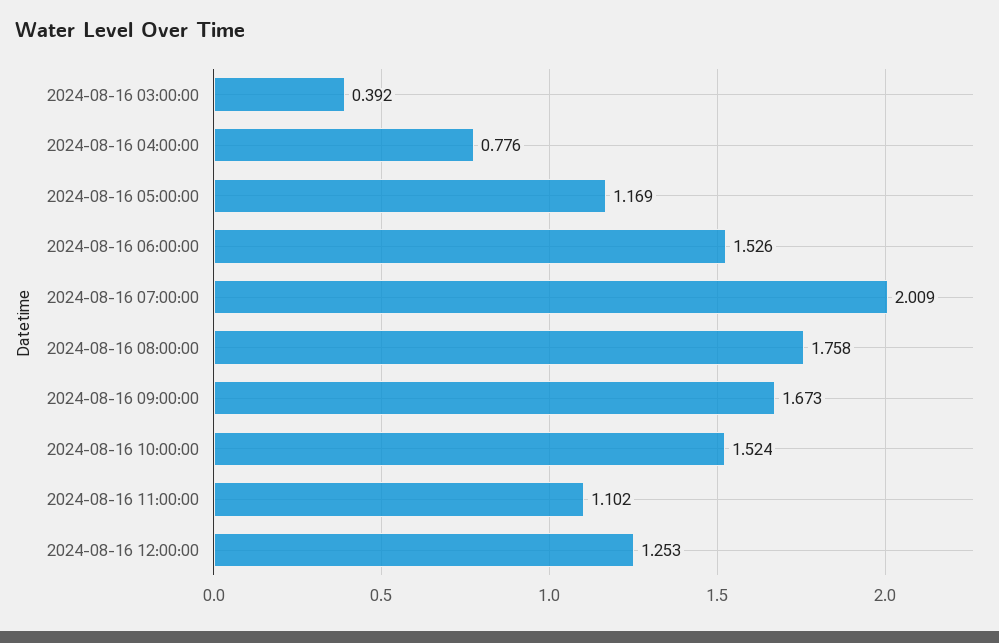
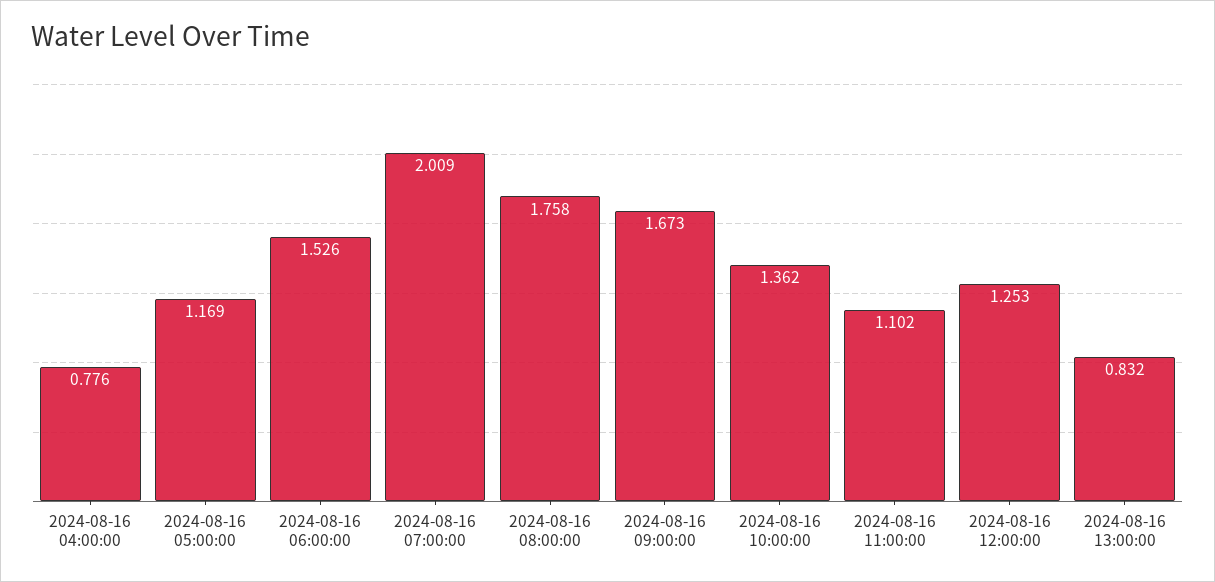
2024-08-16 03:00:00: 0.392 -> none
2024-08-16 10:00:00: 1.524 -> 1.362
2024-08-16 13:00:00: none -> 0.832

